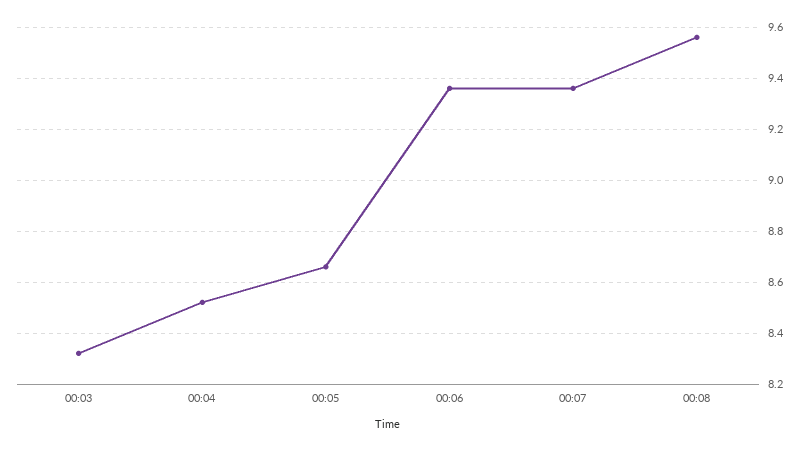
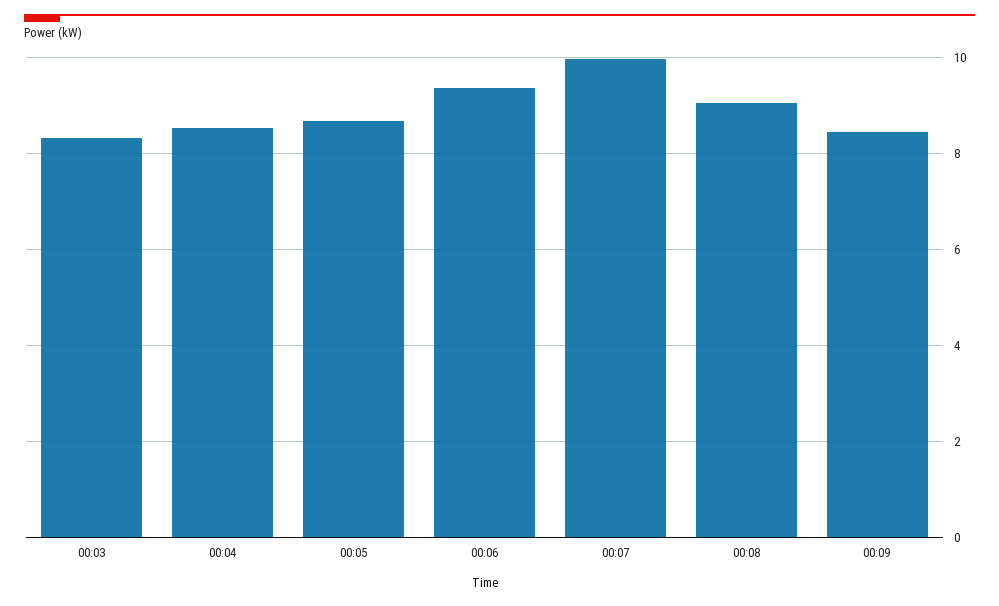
00:07: 9.35 -> 10
00:08: 9.55 -> 9
00:09: none -> 8.4

